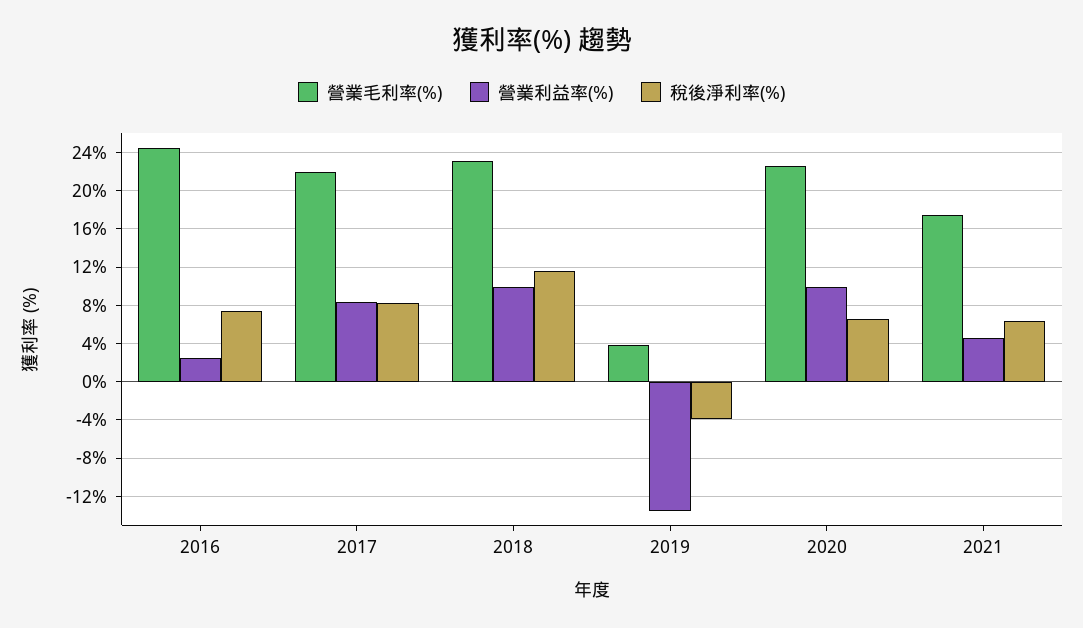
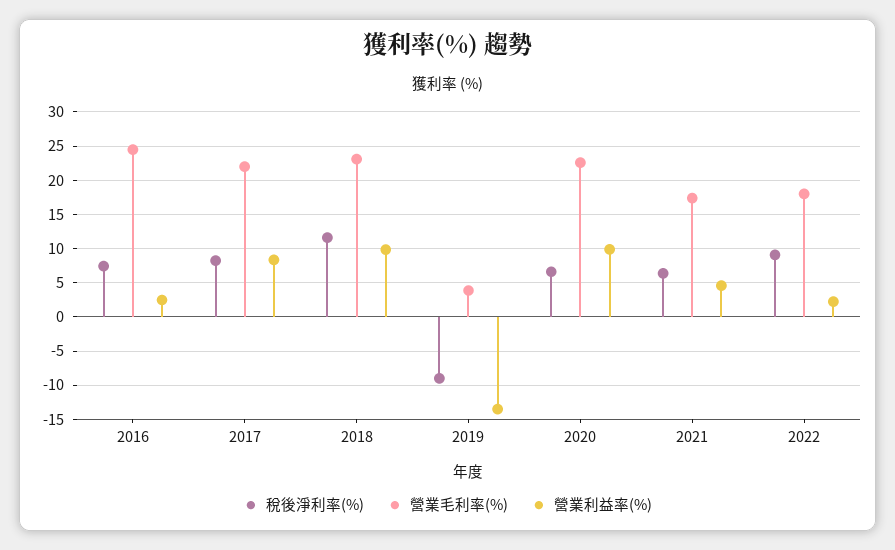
稅後淨利率(%), 2019: -4 -> -9
稅後淨利率(%), 2022: none -> 9
營業毛利率(%), 2022: none -> 18
營業利益率(%), 2022: none -> 2

